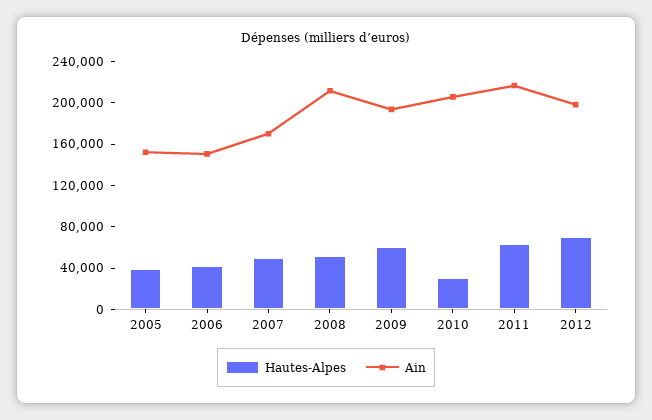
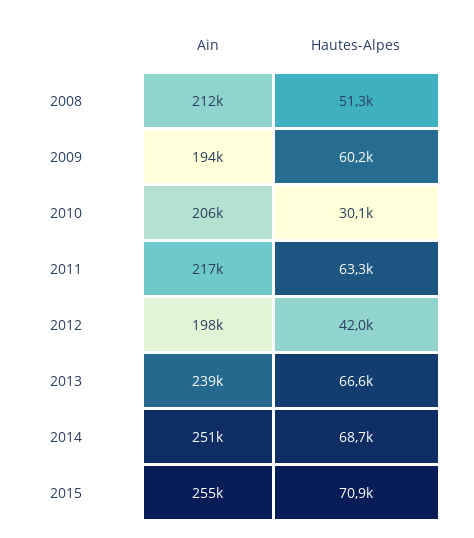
Hautes-Alpes, 2005: 40000 -> none
Ain, 2005: 150000 -> none
Hautes-Alpes, 2006: 40000 -> none
Ain, 2006: 150000 -> none
Hautes-Alpes, 2007: 50000 -> none
Ain, 2007: 170000 -> none
Hautes-Alpes, 2012: 70000 -> 42000
Ain, 2013: none -> 239000
Hautes-Alpes, 2013: none -> 66600
Ain, 2014: none -> 251000
Hautes-Alpes, 2014: none -> 68700
Ain, 2015: none -> 255000
Hautes-Alpes, 2015: none -> 70900

